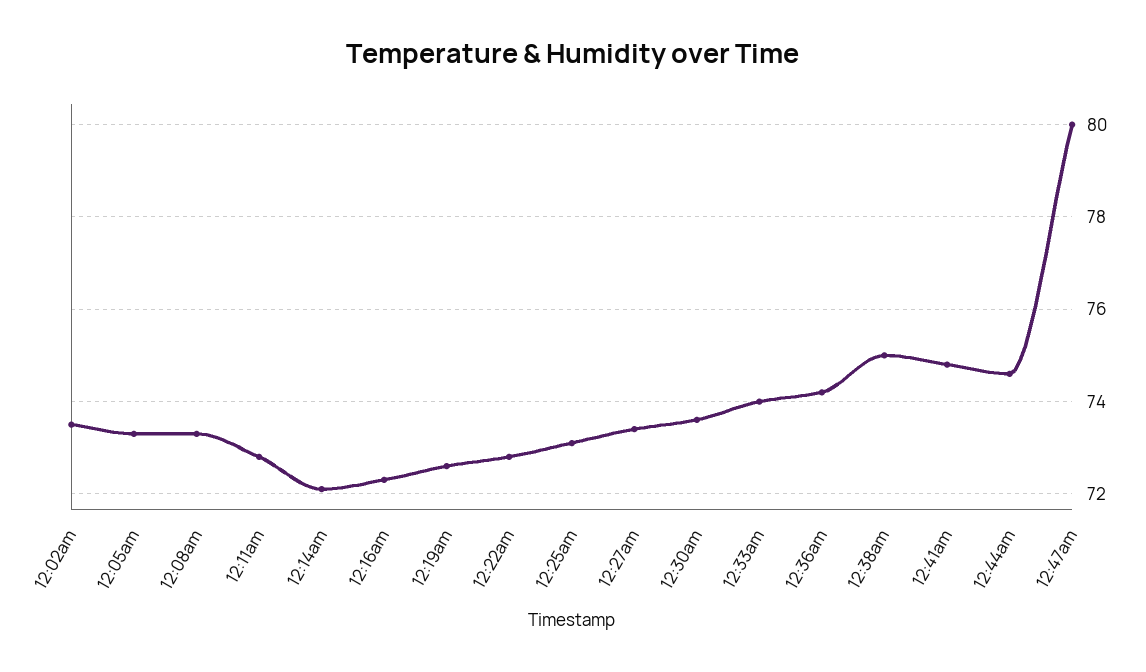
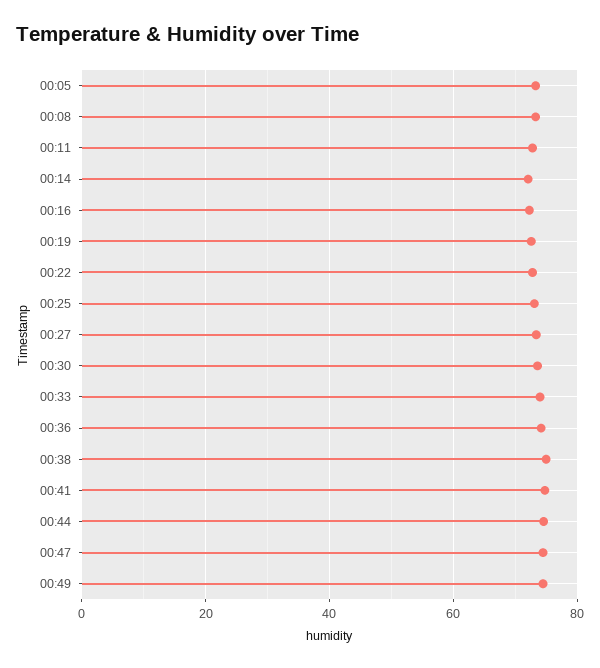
12:02am: 73.5 -> none
12:47am: 80 -> 74
00:49: none -> 74

